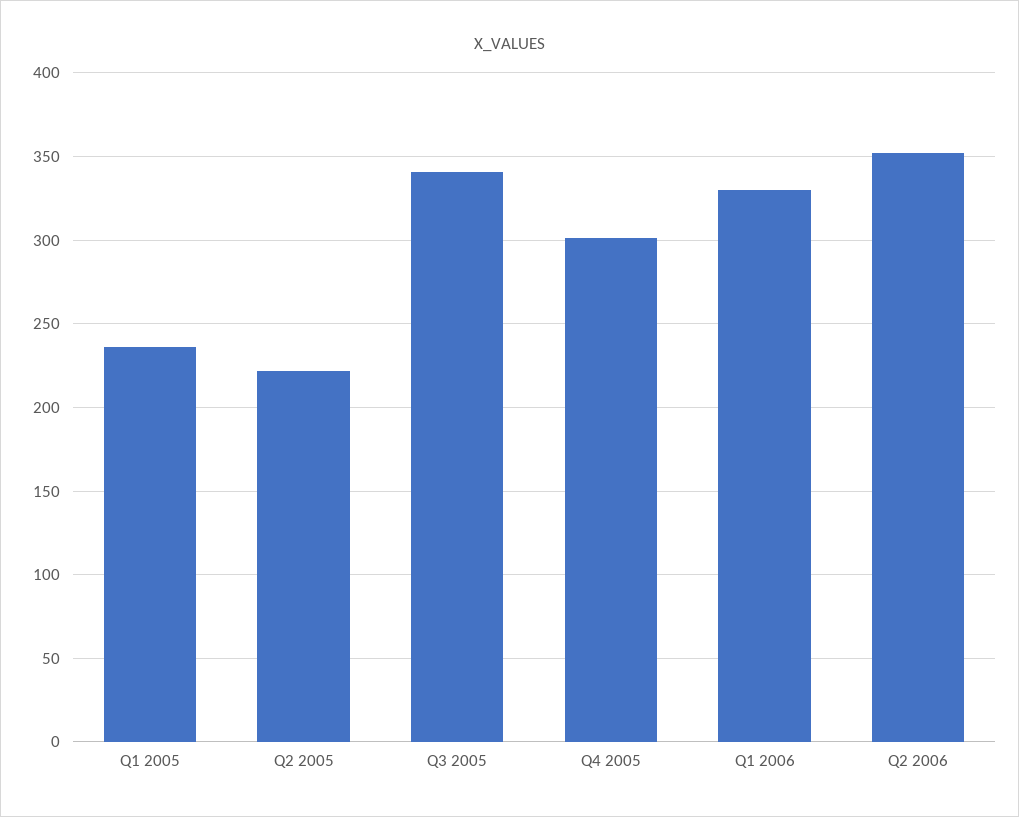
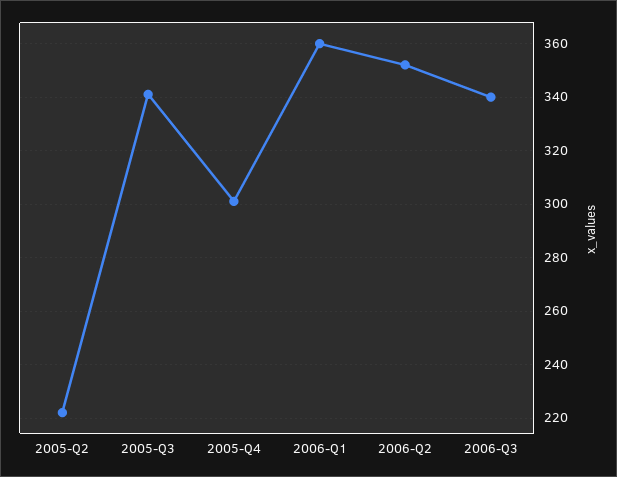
Q1 2005: 235 -> none
Q1 2006: 330 -> 360
2006-Q3: none -> 340

